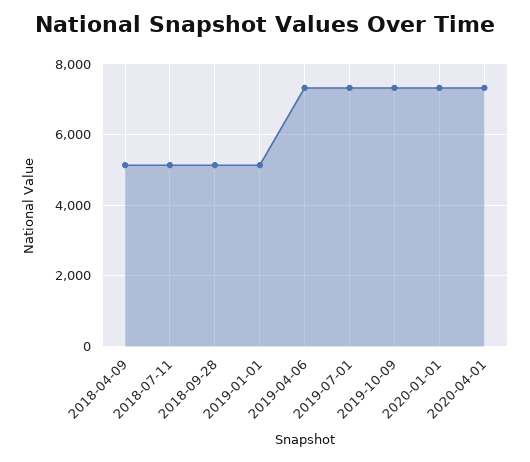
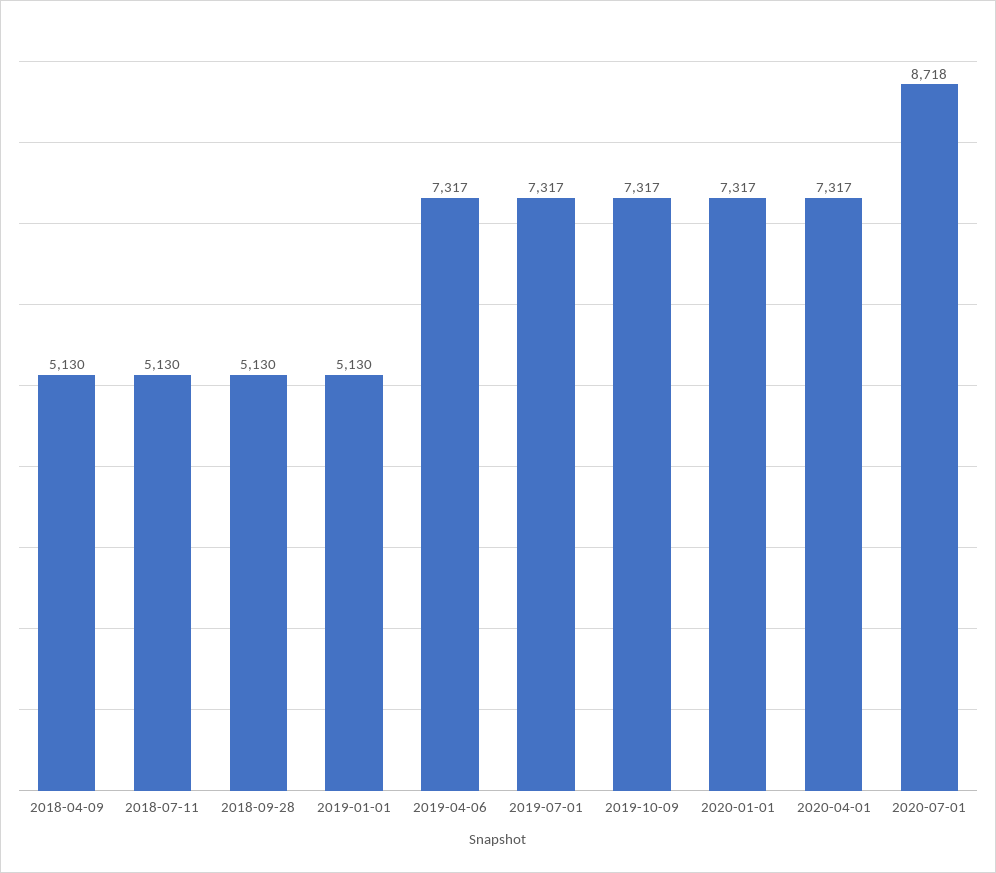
2020-07-01: none -> 8718

